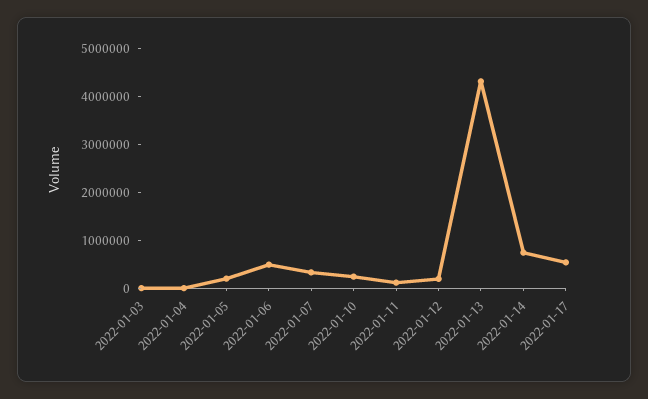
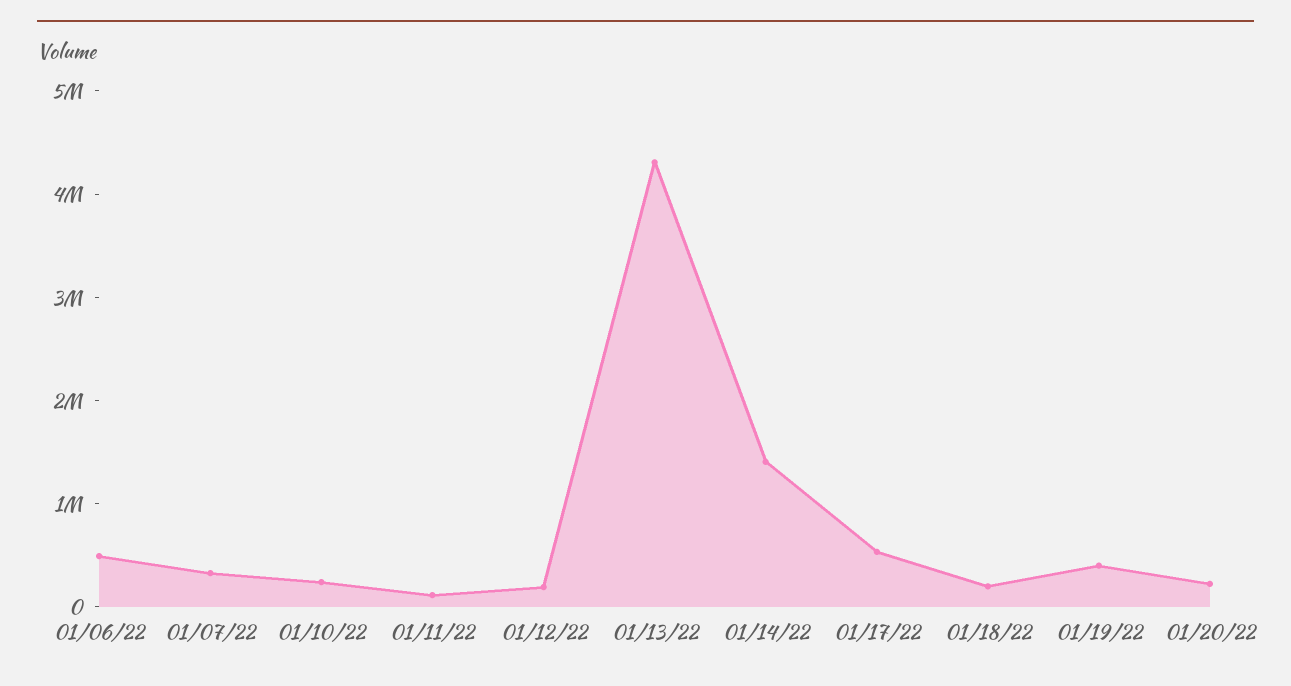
2022-01-03: 0 -> none
2022-01-04: 0 -> none
2022-01-05: 200000 -> none
2022-01-14: 800000 -> 1400000
01/18/22: none -> 200000
01/19/22: none -> 400000
01/20/22: none -> 200000

